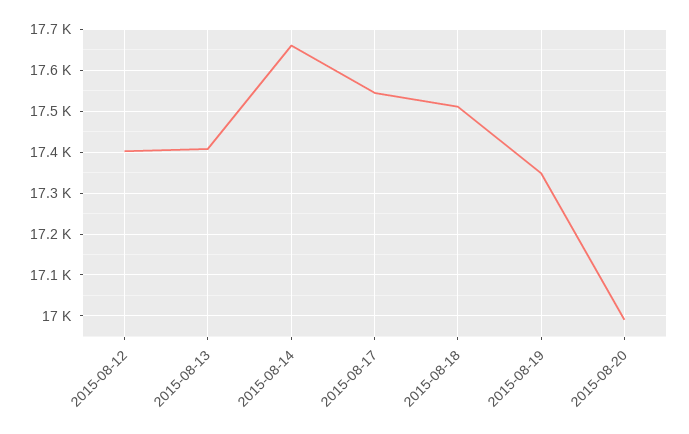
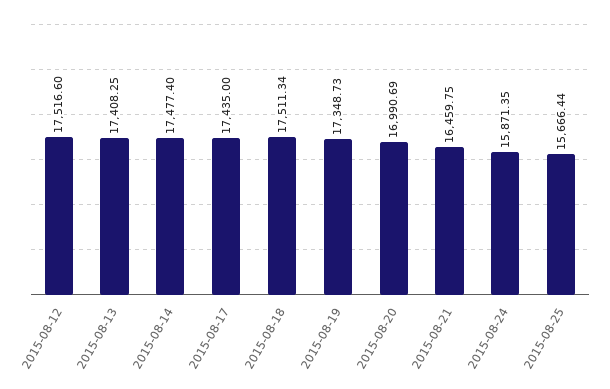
2015-08-12: 17400 -> 17516.6
2015-08-14: 17660 -> 17477.4
2015-08-17: 17540 -> 17435
2015-08-21: none -> 16459.75
2015-08-24: none -> 15871.35
2015-08-25: none -> 15666.44

